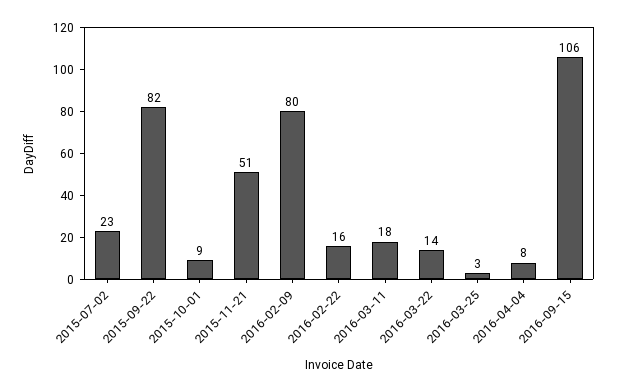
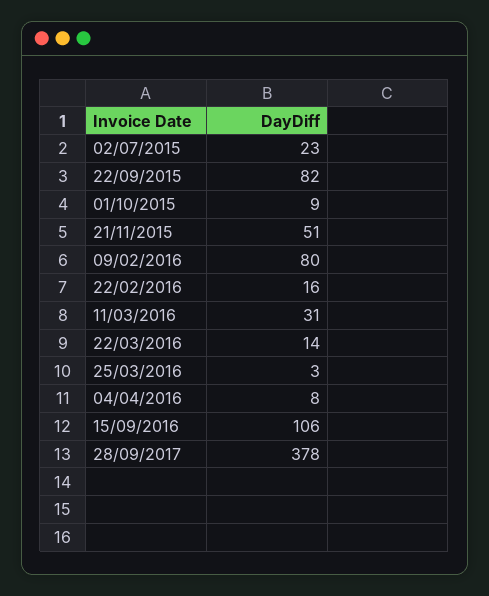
2016-03-11: 18 -> 31
28/09/2017: none -> 378

